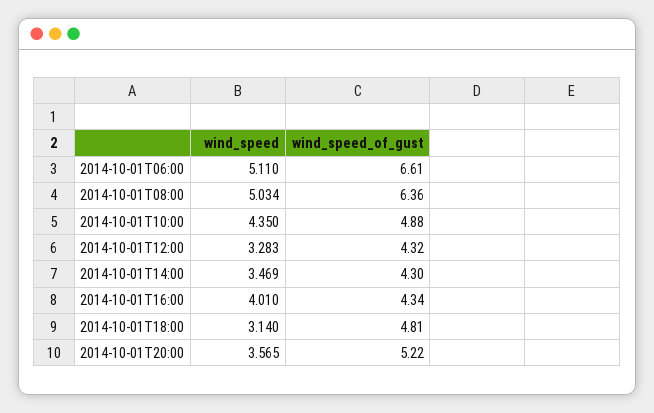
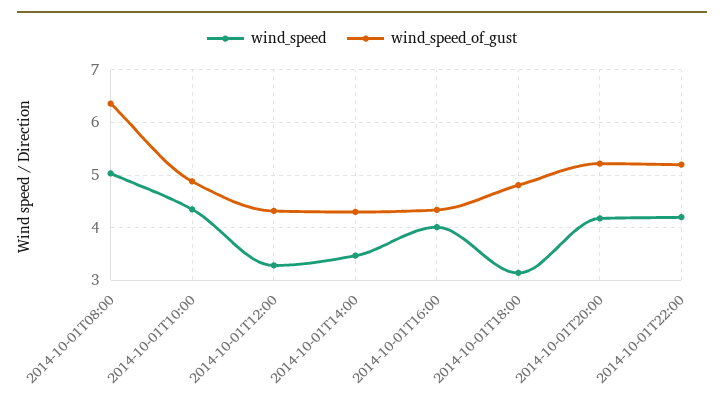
wind_speed, 2014-10-01T06:00: 5.11 -> none
wind_speed_of_gust, 2014-10-01T06:00: 6.61 -> none
wind_speed, 2014-10-01T20:00: 3.565 -> 4.2
wind_speed, 2014-10-01T22:00: none -> 4.2
wind_speed_of_gust, 2014-10-01T22:00: none -> 5.2

